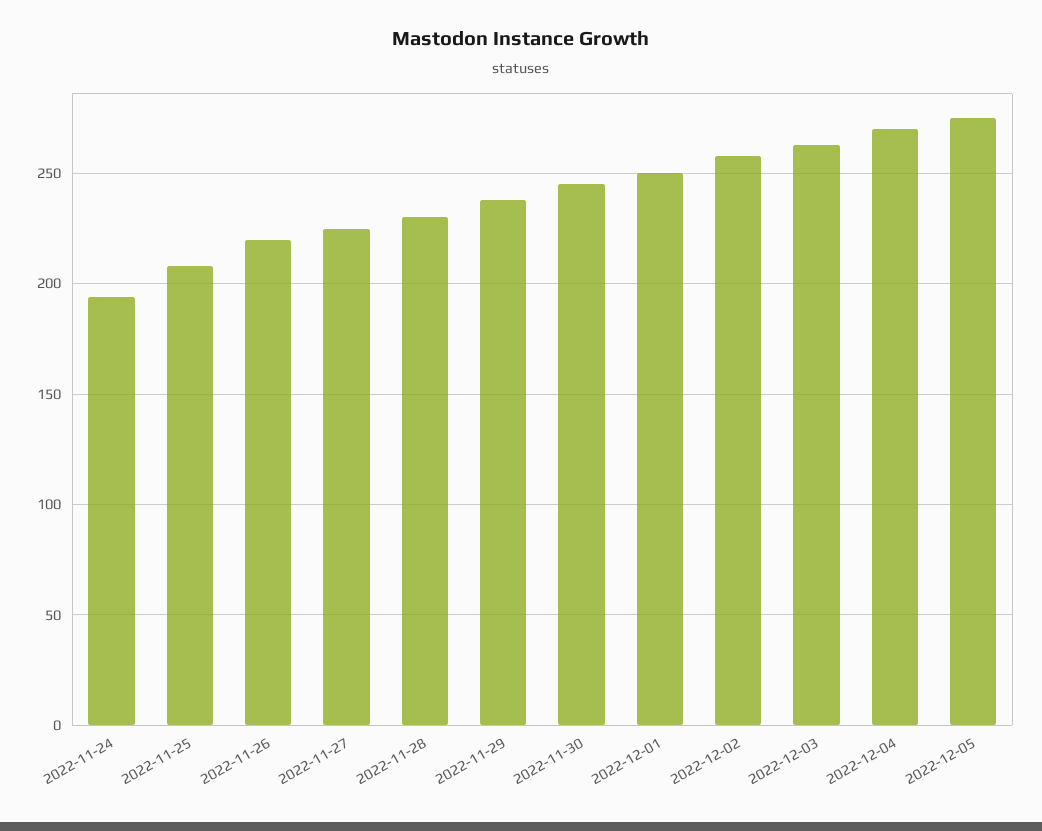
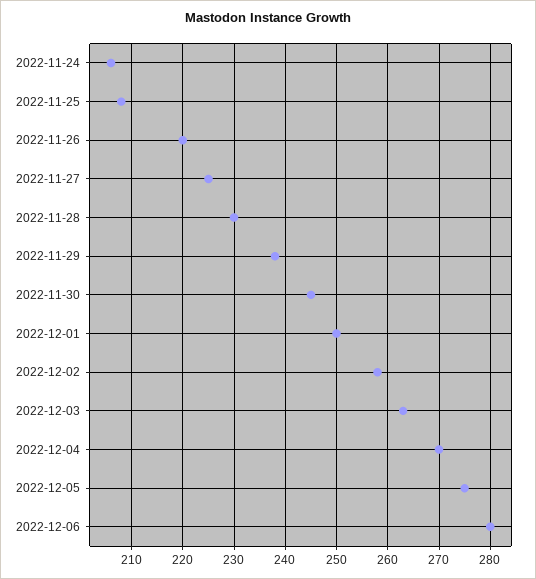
2022-11-24: 195 -> 205
2022-12-06: none -> 280

